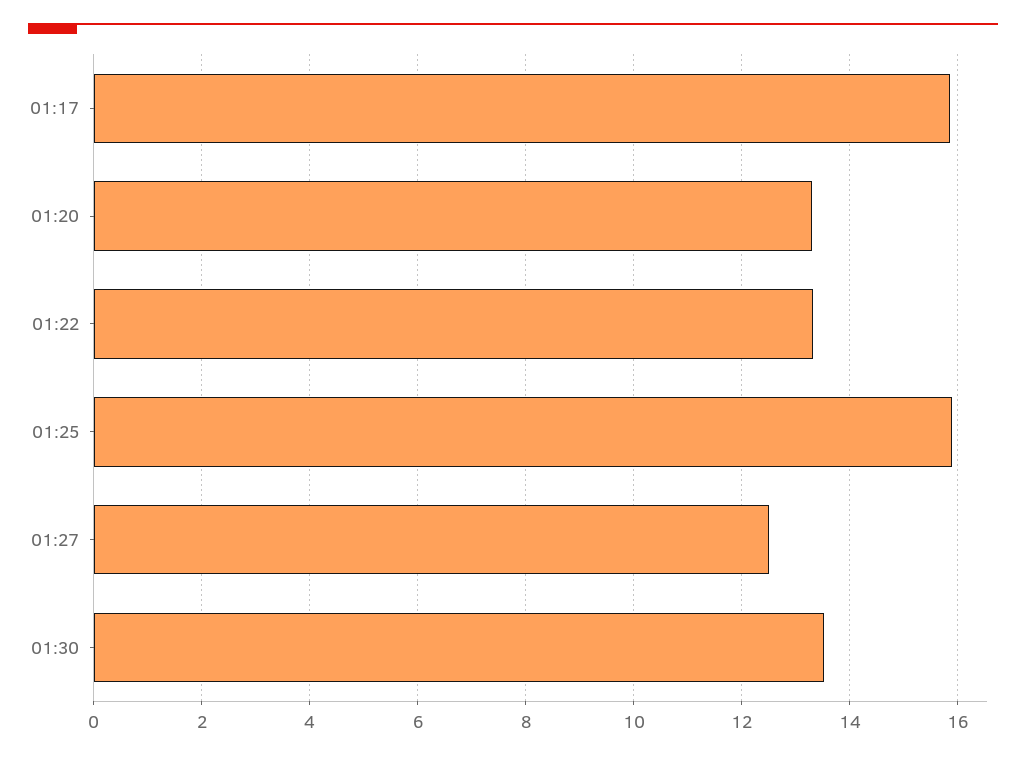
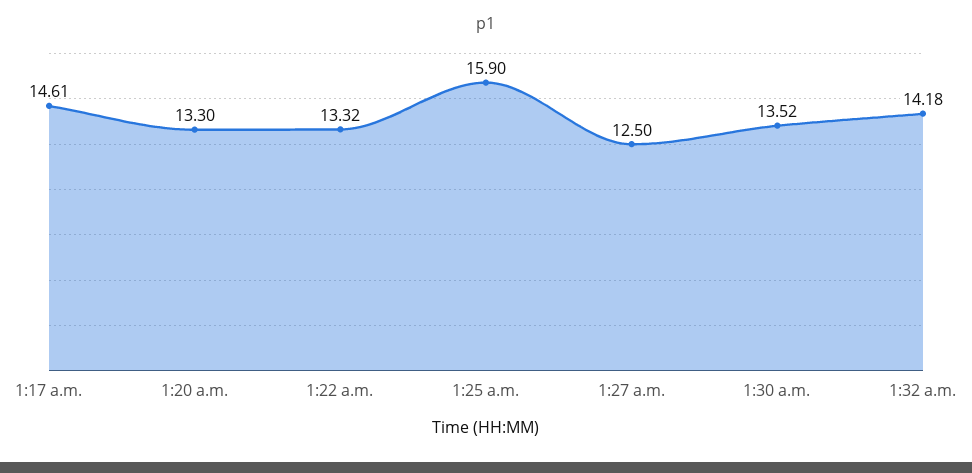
01:17: 15.8 -> 14.61
1:32 a.m.: none -> 14.18

